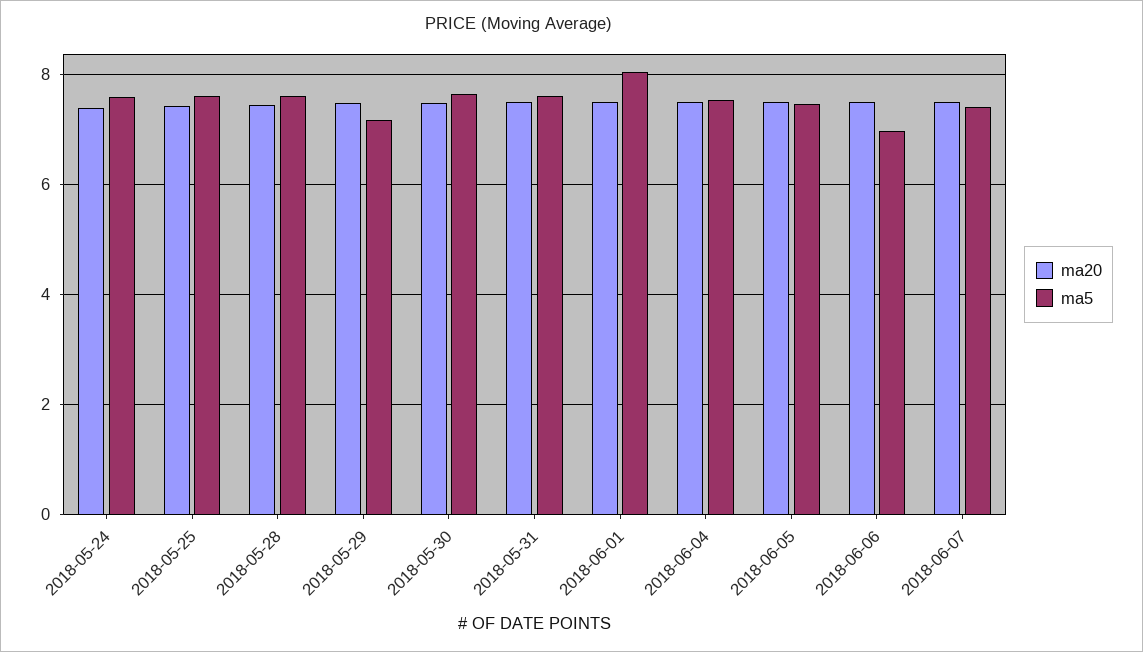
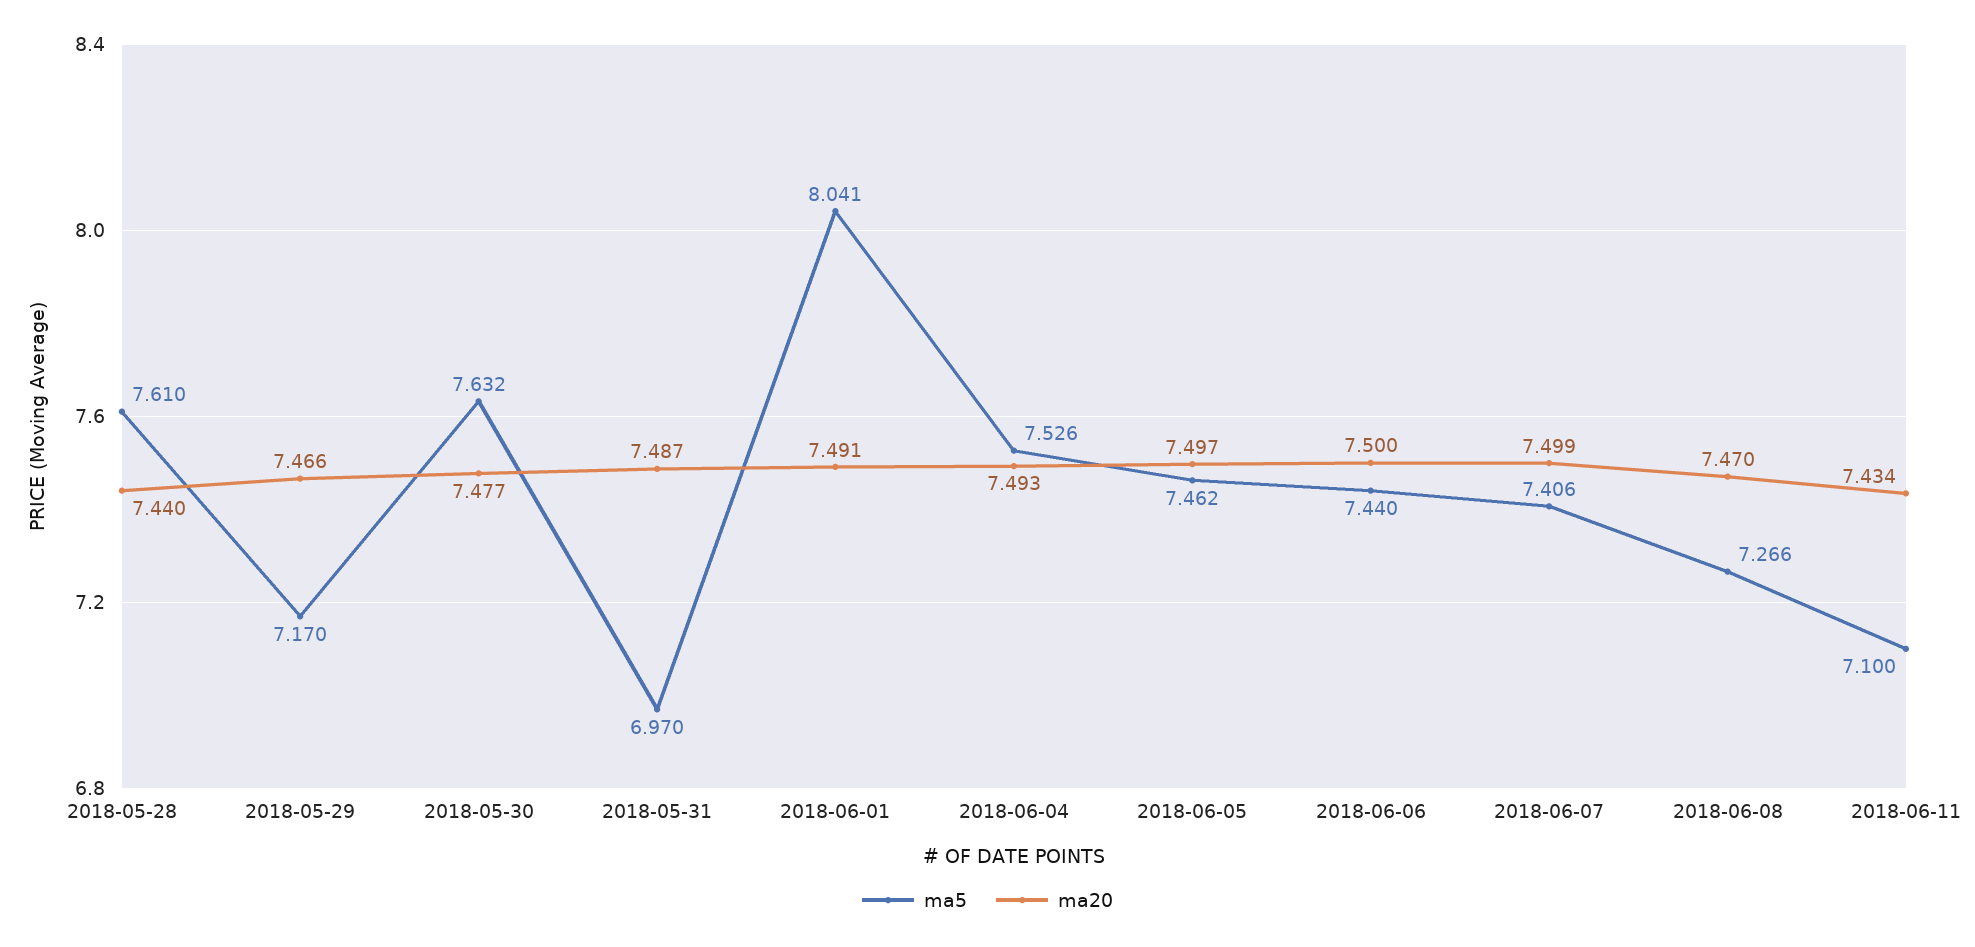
ma20, 2018-05-24: 7.4 -> none
ma5, 2018-05-24: 7.6 -> none
ma20, 2018-05-25: 7.4 -> none
ma5, 2018-05-25: 7.6 -> none
ma5, 2018-05-31: 7.6 -> 6.97
ma5, 2018-06-06: 7 -> 7.44
ma5, 2018-06-08: none -> 7.266
ma20, 2018-06-08: none -> 7.47
ma5, 2018-06-11: none -> 7.1
ma20, 2018-06-11: none -> 7.434

